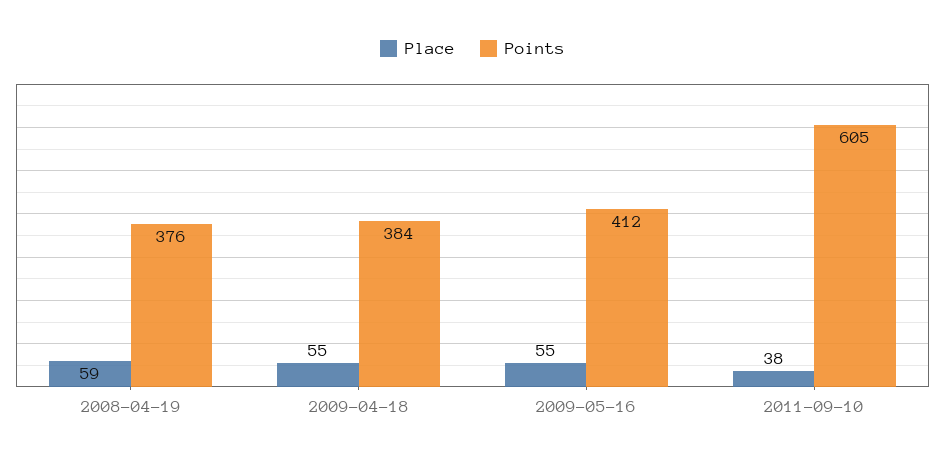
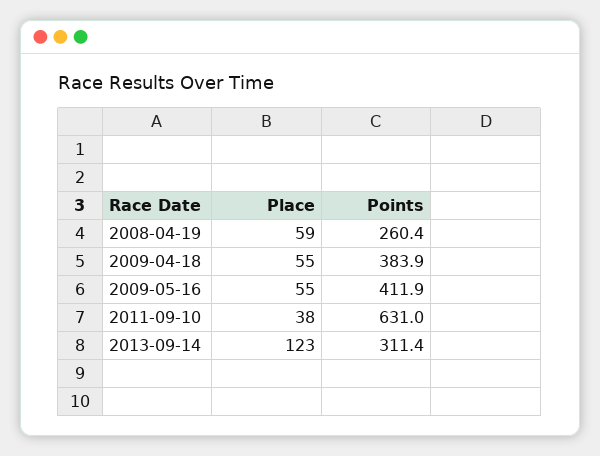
Points, 2008-04-19: 376 -> 260.4
Points, 2011-09-10: 605 -> 631
Place, 2013-09-14: none -> 123
Points, 2013-09-14: none -> 311.4

